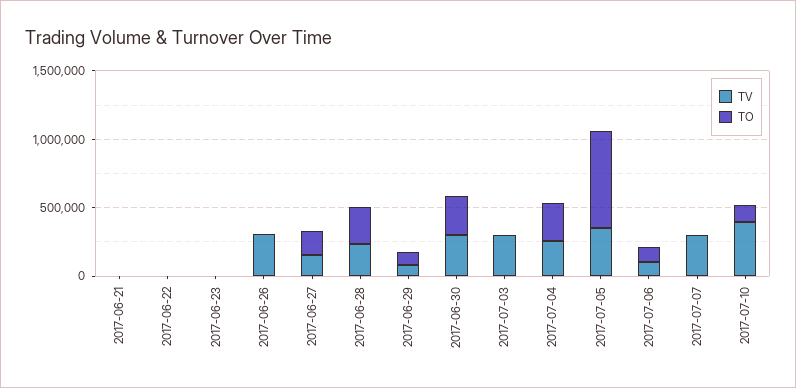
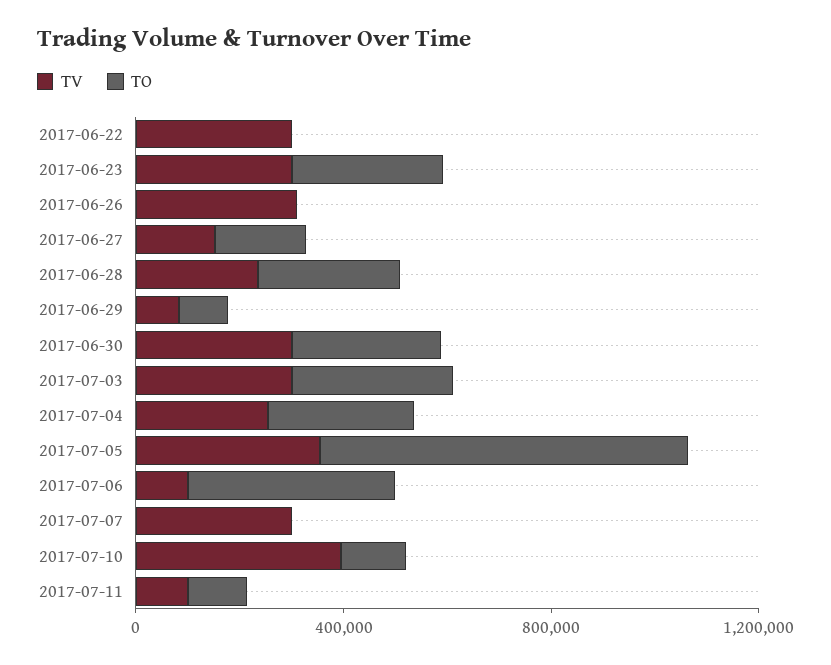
TV, 2017-06-21: 0 -> none
TO, 2017-06-21: 0 -> none
TV, 2017-06-22: 0 -> 300000
TV, 2017-06-23: 0 -> 300000
TO, 2017-06-23: 0 -> 300000
TO, 2017-07-03: 0 -> 300000
TO, 2017-07-06: 100000 -> 400000
TV, 2017-07-11: none -> 100000
TO, 2017-07-11: none -> 100000

